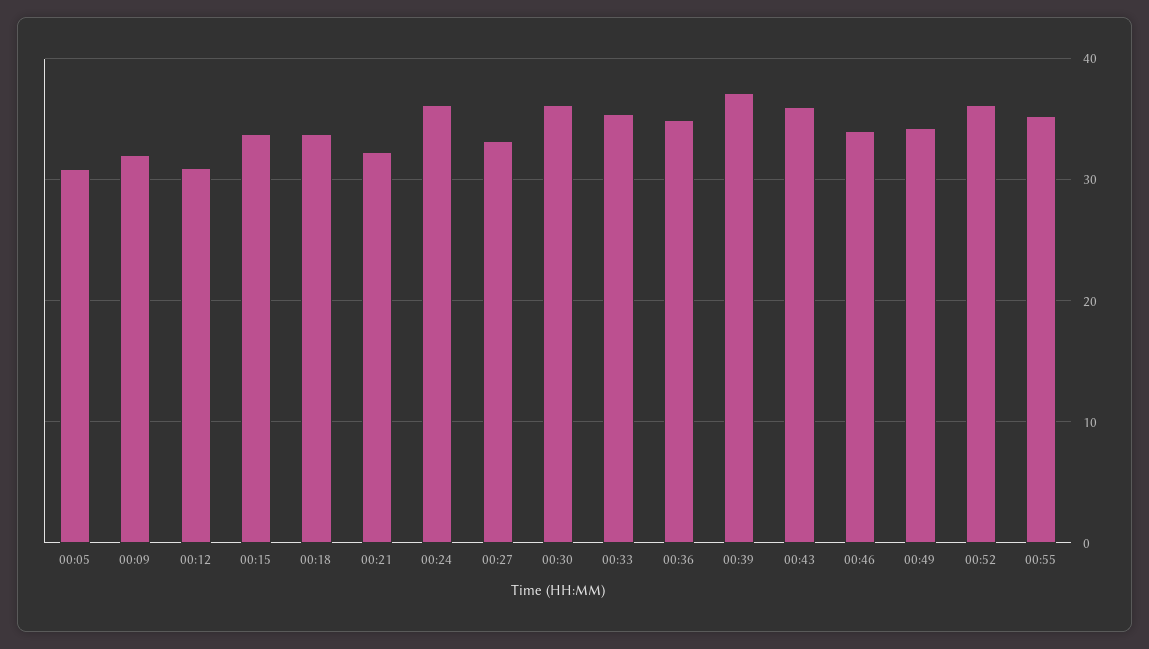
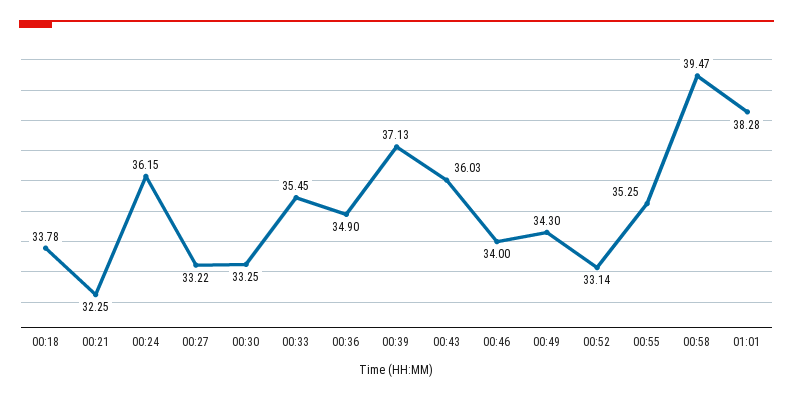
00:05: 31 -> none
00:09: 32 -> none
00:12: 31 -> none
00:15: 34 -> none
00:30: 36 -> 33.25
00:52: 36 -> 33.14
00:58: none -> 39.47
01:01: none -> 38.28

